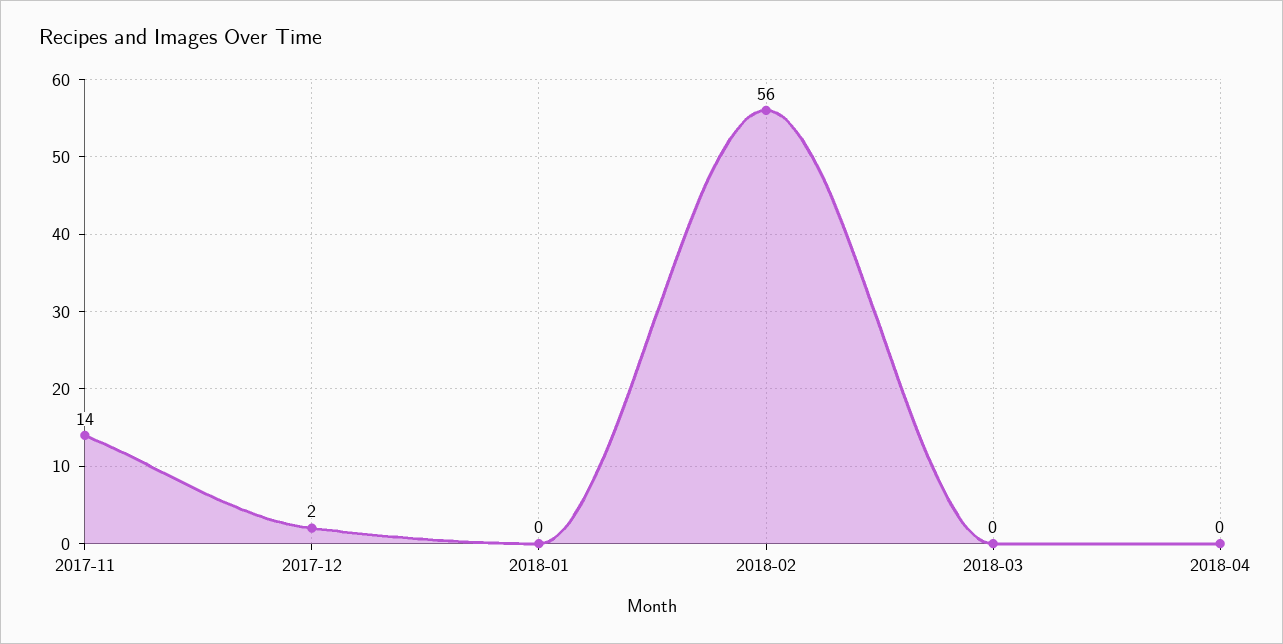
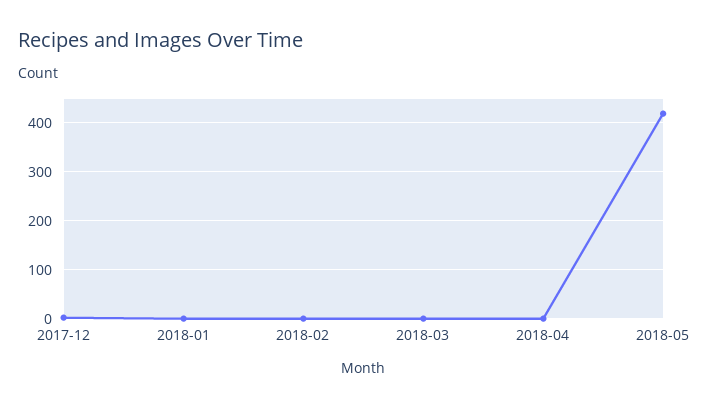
2017-11: 14 -> none
2018-02: 56 -> 0
2018-05: none -> 420

